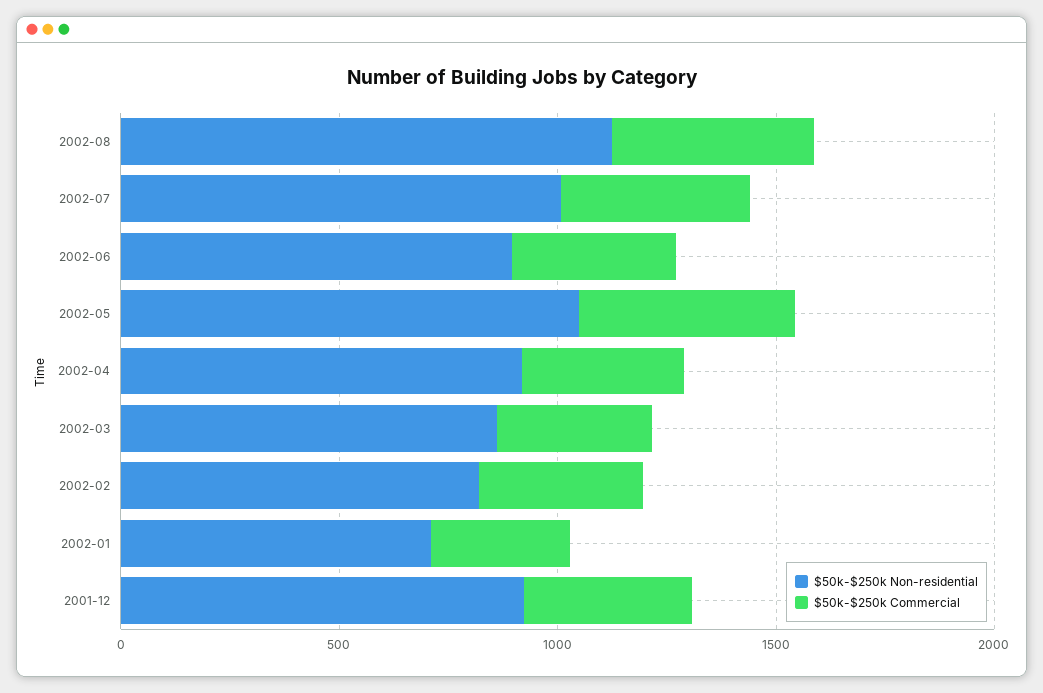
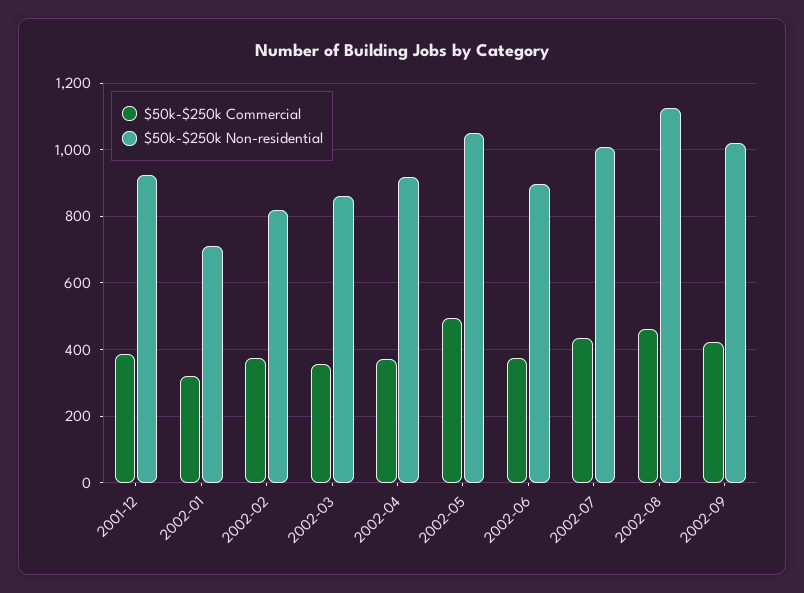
$50k-$250k Commercial, 2002-09: none -> 420
$50k-$250k Non-residential, 2002-09: none -> 1020

